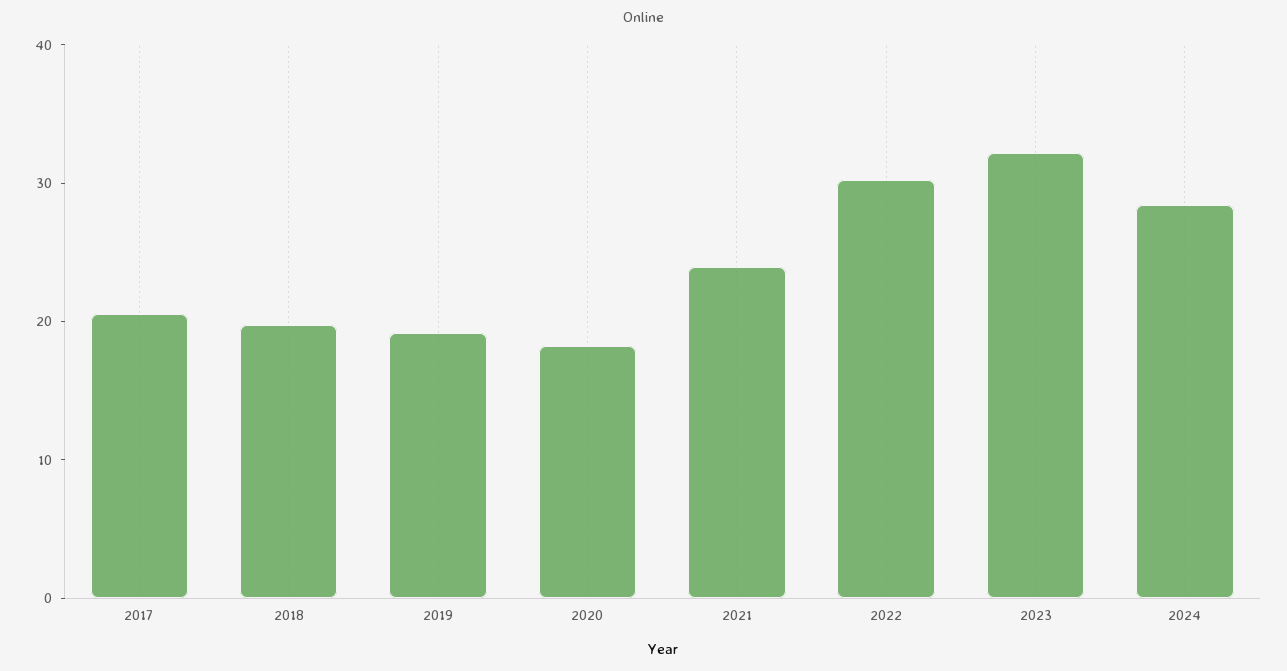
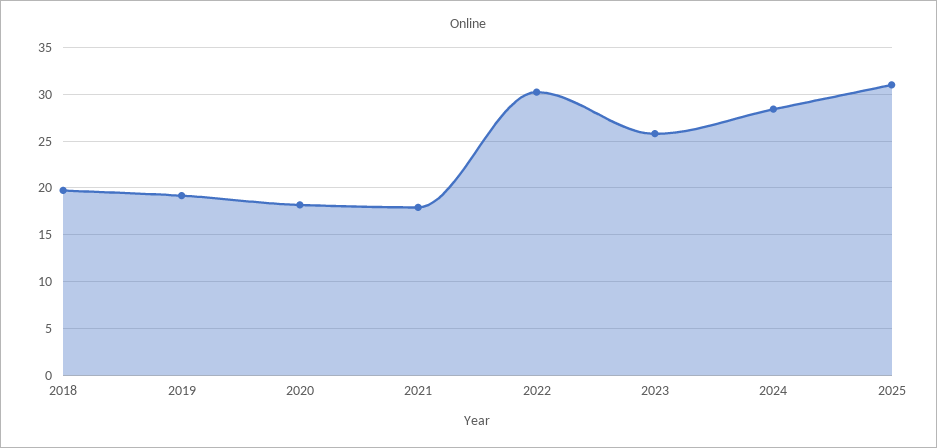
2017: 20 -> none
2021: 24 -> 18
2023: 32 -> 26
2025: none -> 31

